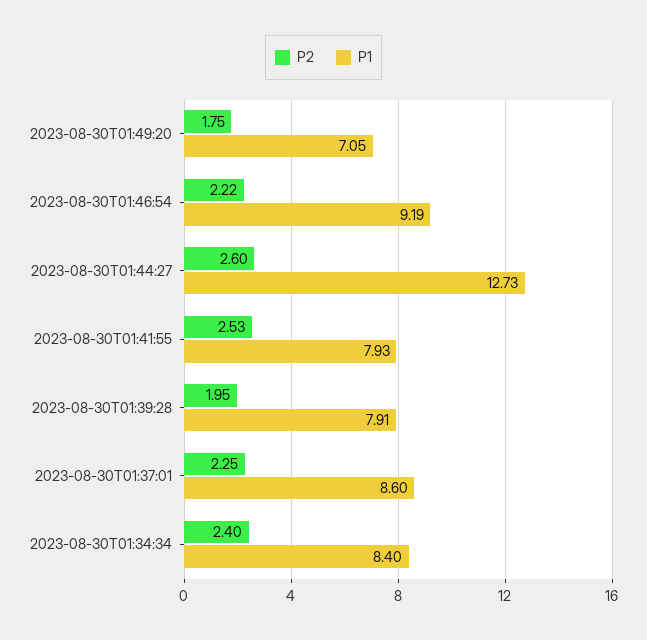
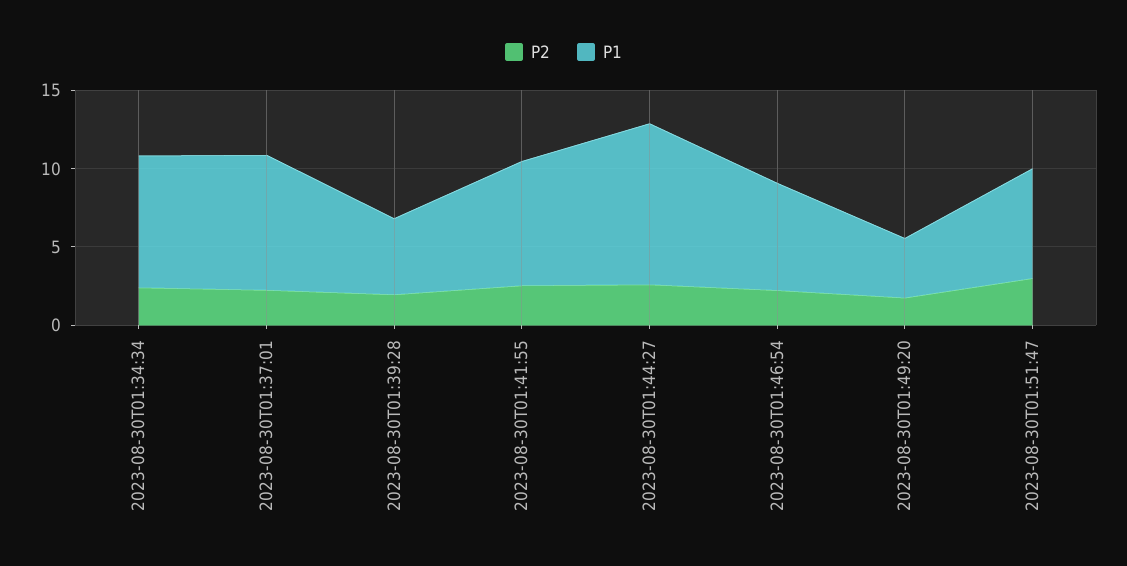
P1, 2023-08-30T01:49:20: 7.05 -> 4
P1, 2023-08-30T01:46:54: 9.19 -> 7
P1, 2023-08-30T01:44:27: 12.73 -> 10
P1, 2023-08-30T01:39:28: 7.91 -> 5
P2, 2023-08-30T01:51:47: none -> 3
P1, 2023-08-30T01:51:47: none -> 7

